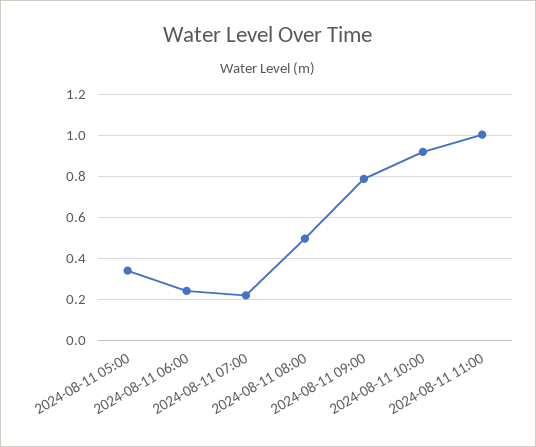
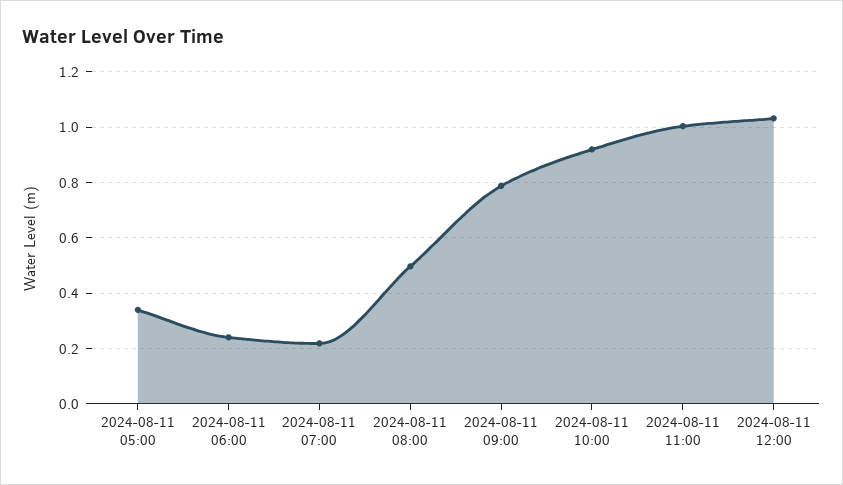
2024-08-11 12:00: none -> 1.025

